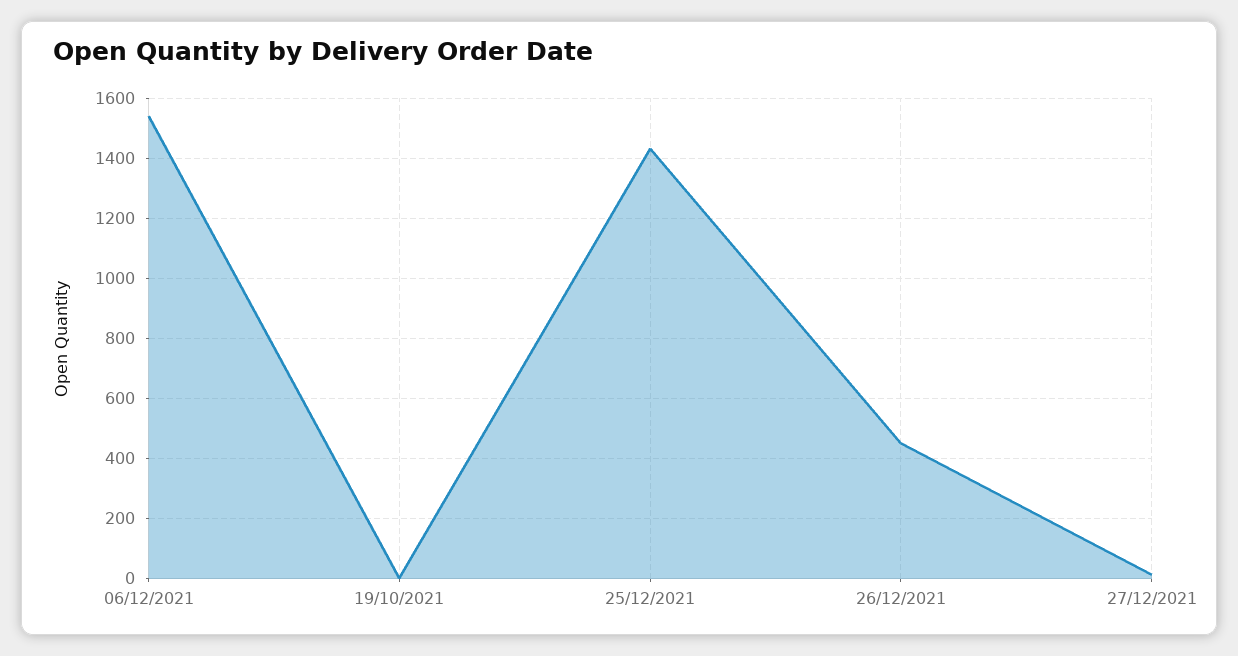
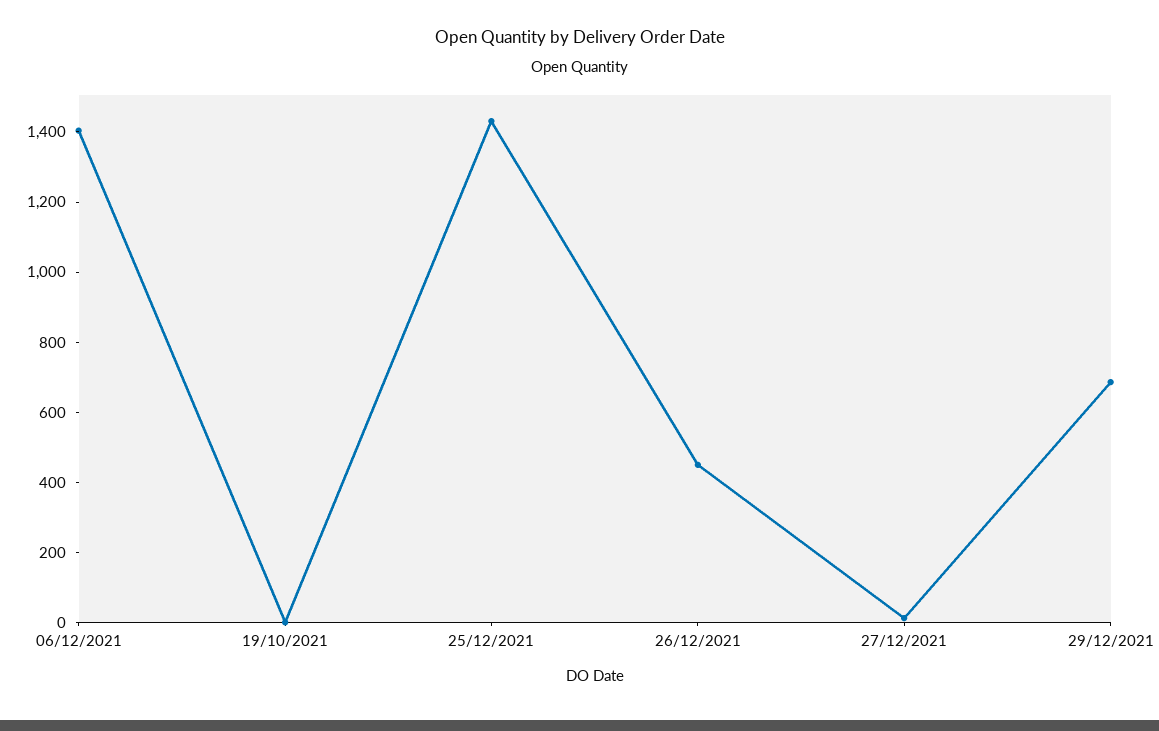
06/12/2021: 1540 -> 1400
29/12/2021: none -> 700

